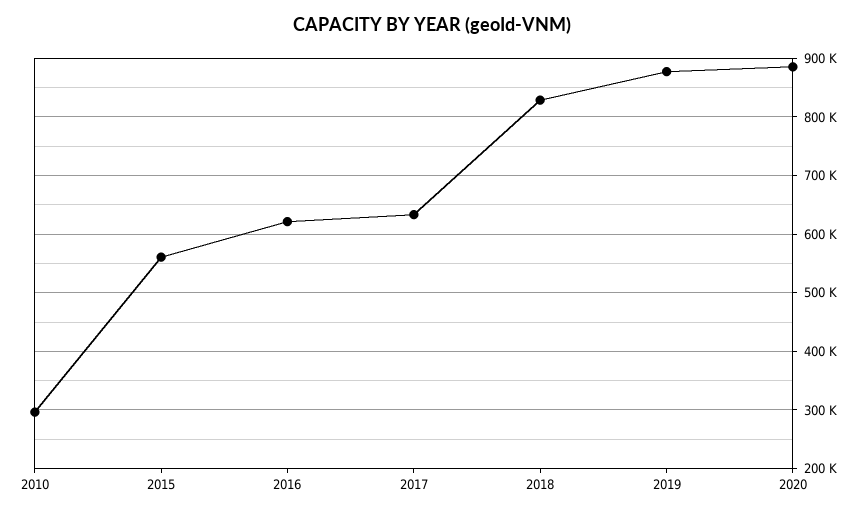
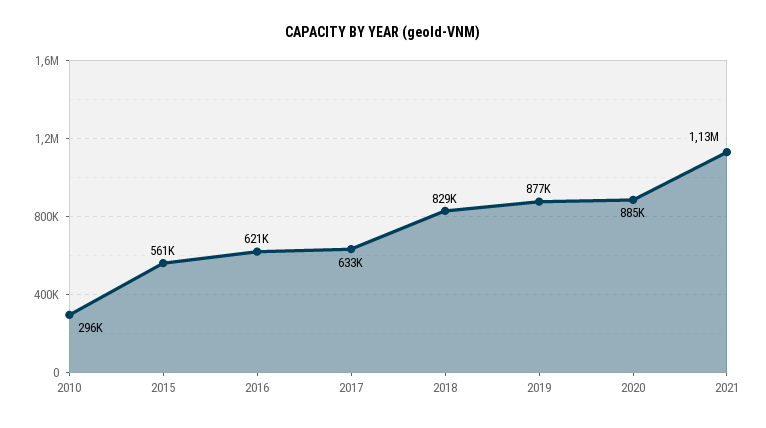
2021: none -> 1130000

